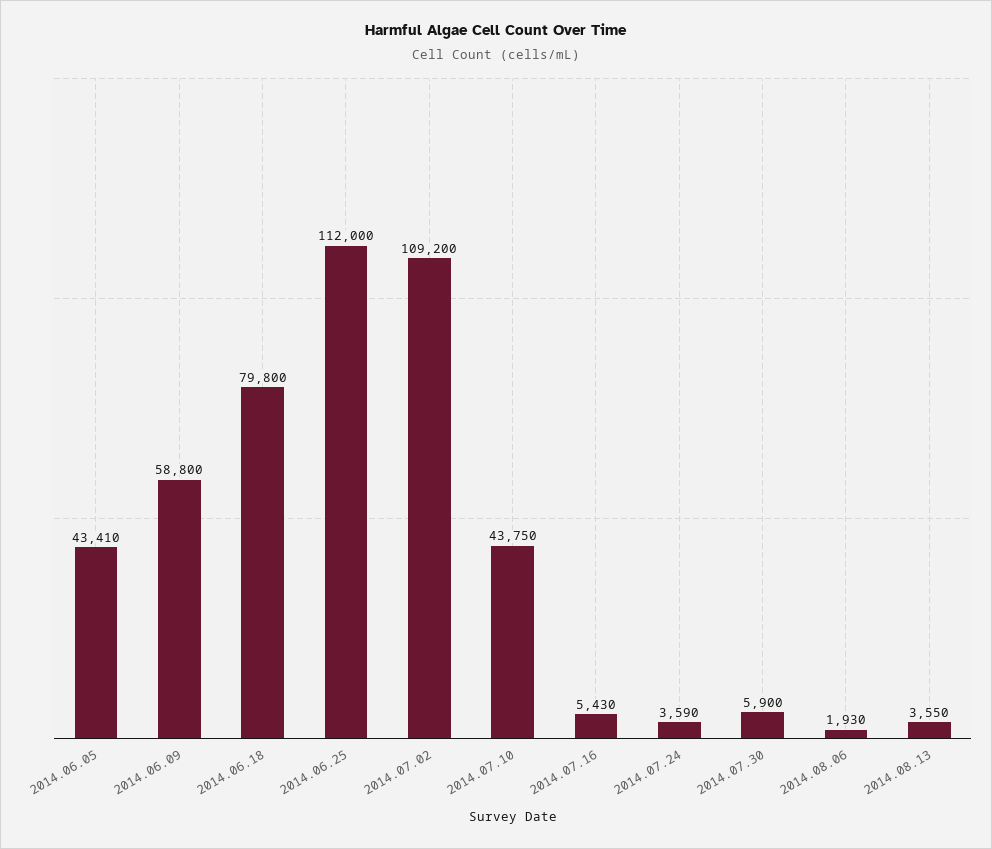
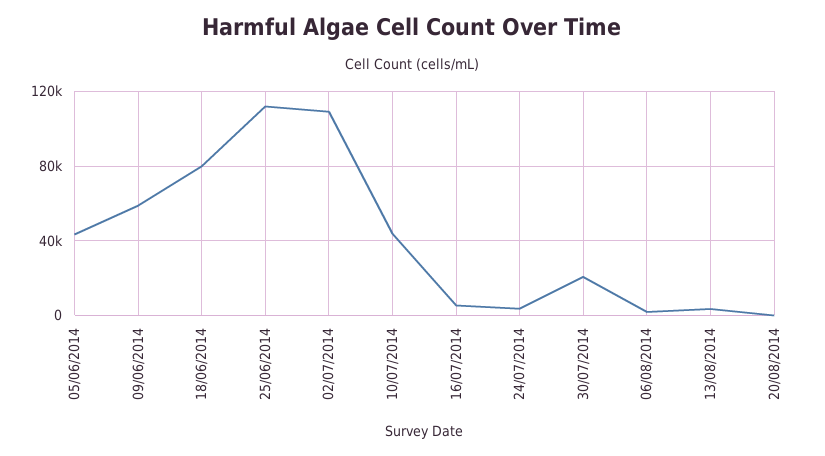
2014.07.30: 5900 -> 20000
20/08/2014: none -> 0

